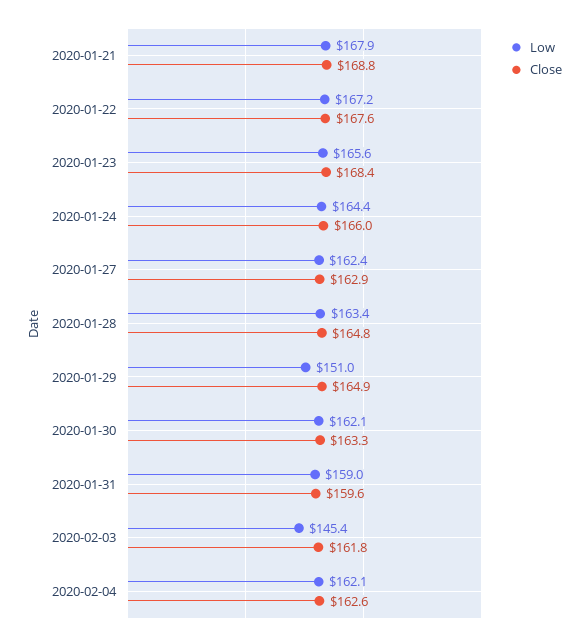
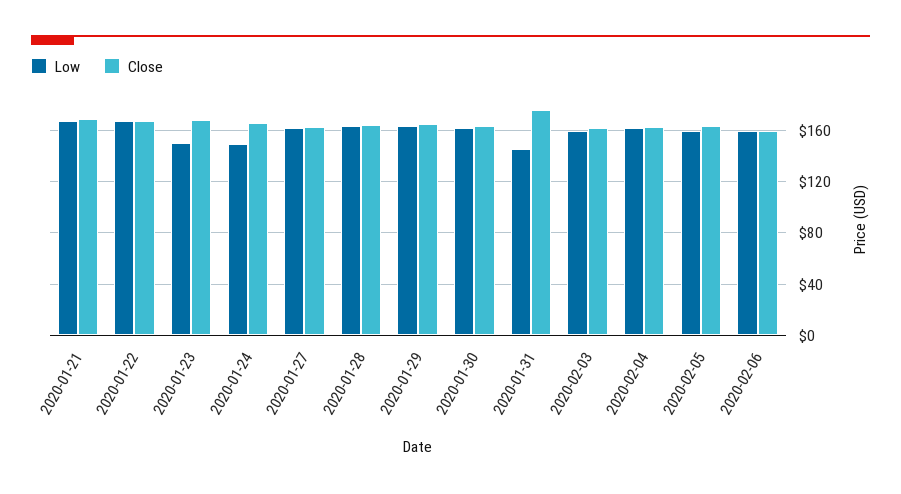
Low, 2020-01-23: 165.6 -> 150
Low, 2020-01-24: 164.4 -> 150
Low, 2020-01-29: 151 -> 165
Low, 2020-01-31: 159 -> 145
Close, 2020-01-31: 159.6 -> 175
Low, 2020-02-03: 145.4 -> 160
Low, 2020-02-05: none -> 160
Close, 2020-02-05: none -> 165
Low, 2020-02-06: none -> 160
Close, 2020-02-06: none -> 160

